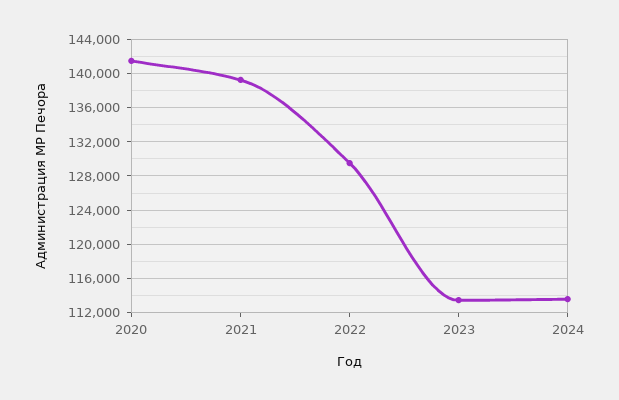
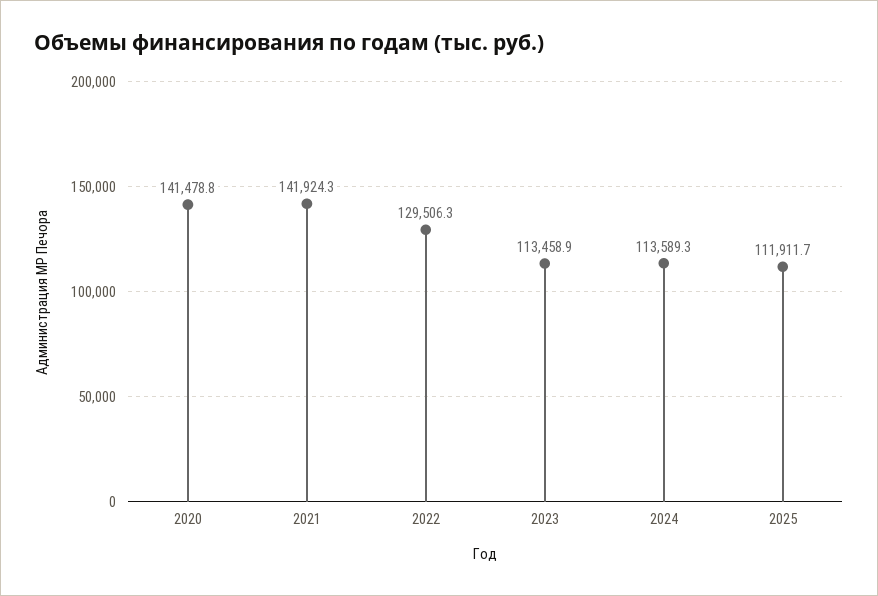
2021: 139000 -> 141924.3
2025: none -> 111911.7

